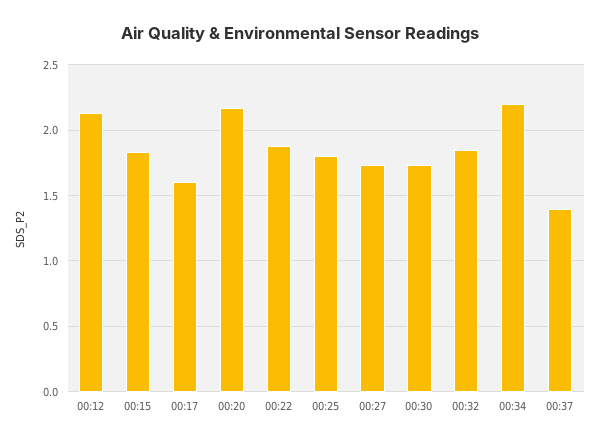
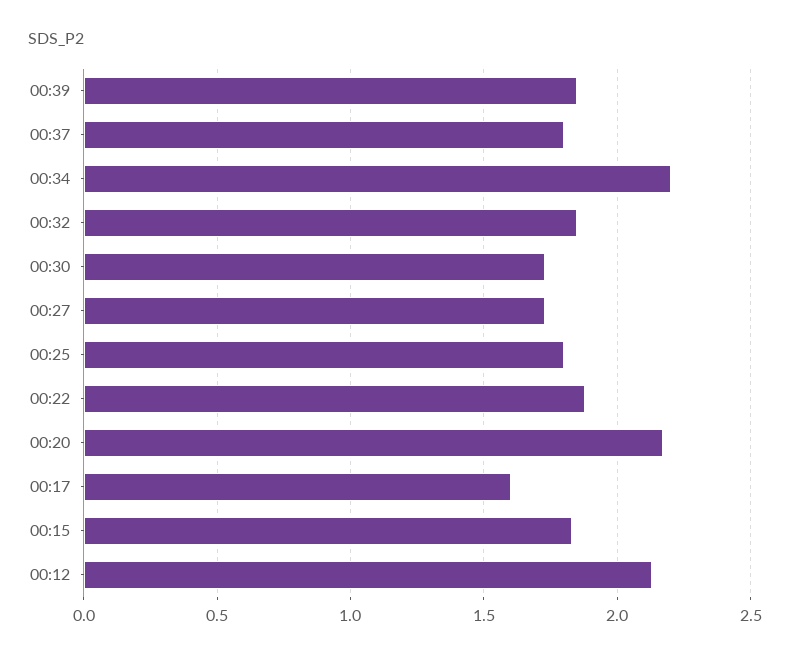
00:37: 1.4 -> 1.8
00:39: none -> 1.85

